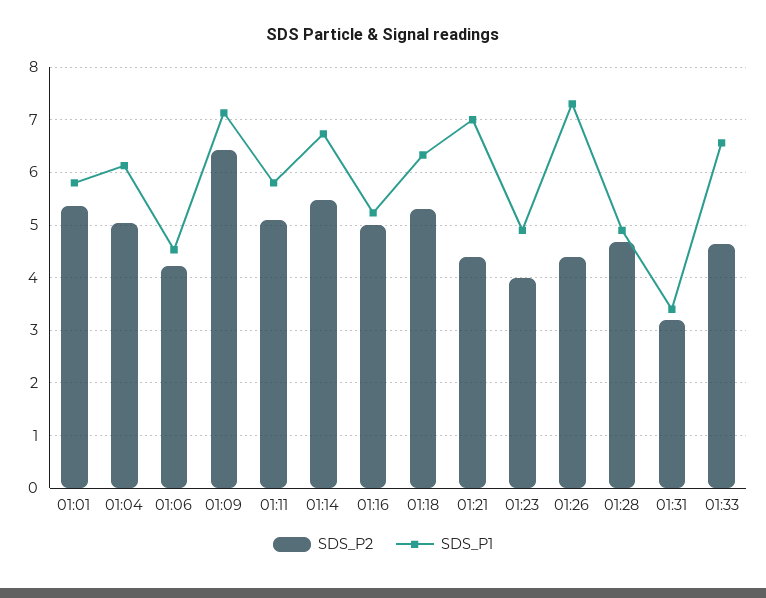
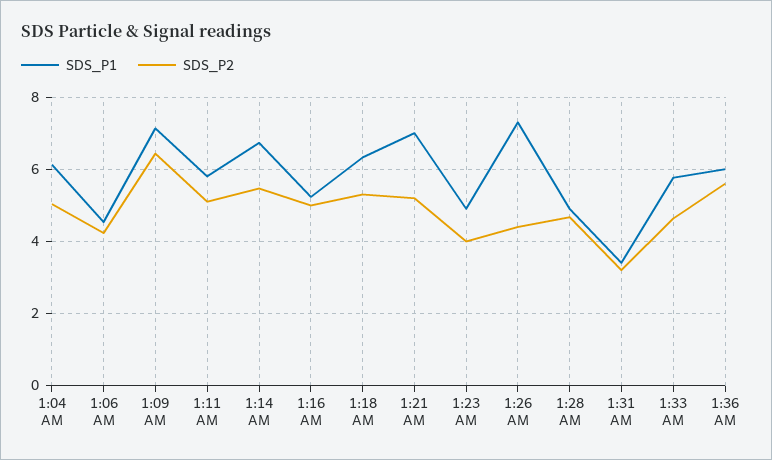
SDS_P2, 01:01: 5.4 -> none
SDS_P1, 01:01: 5.8 -> none
SDS_P2, 01:21: 4.4 -> 5.2
SDS_P1, 01:33: 6.6 -> 5.8
SDS_P1, 1:36 AM: none -> 6
SDS_P2, 1:36 AM: none -> 5.6

